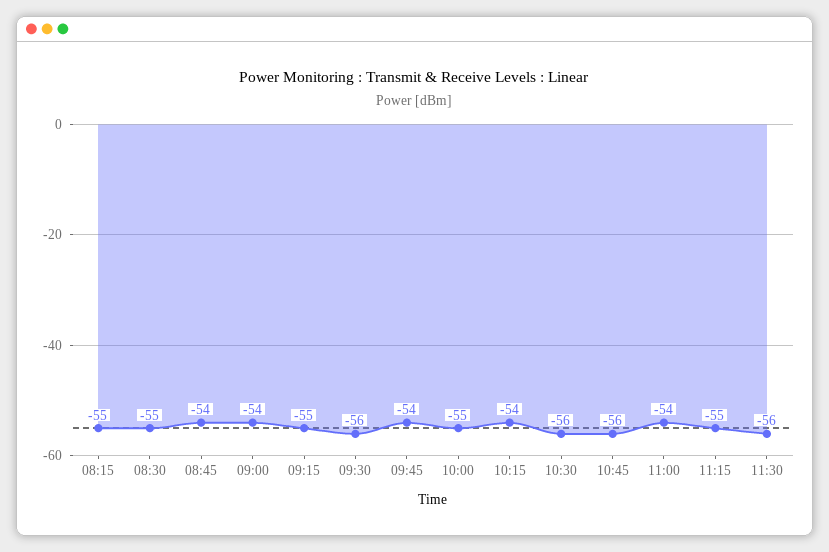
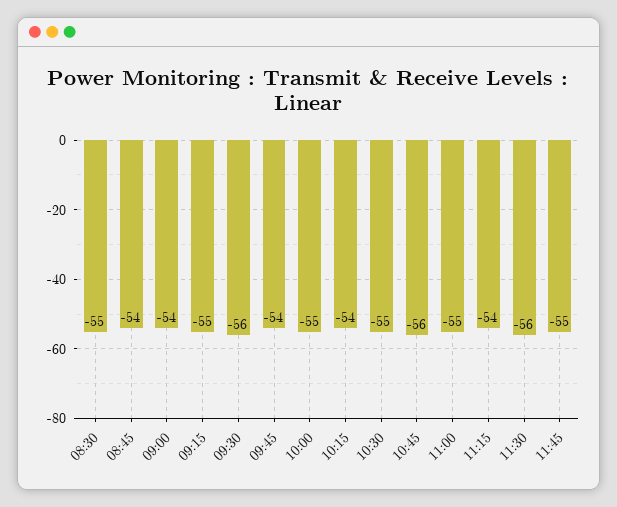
08:15: -55 -> none
10:30: -56 -> -55
11:00: -54 -> -55
11:15: -55 -> -54
11:45: none -> -55

